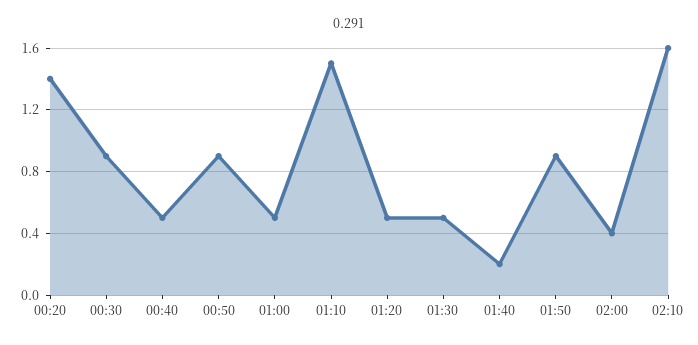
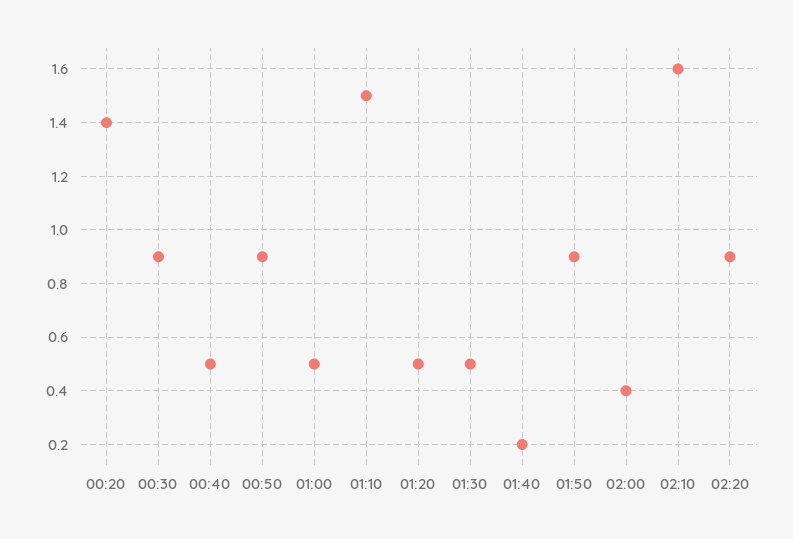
02:20: none -> 0.9

